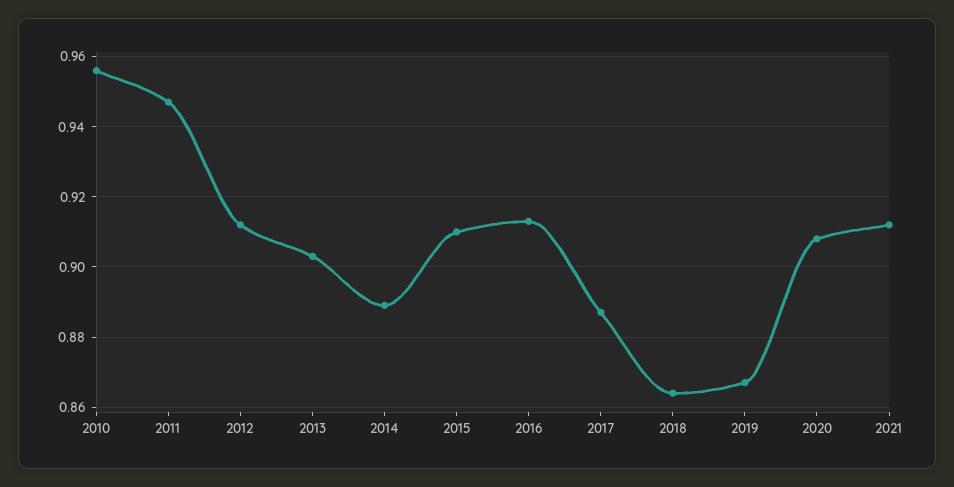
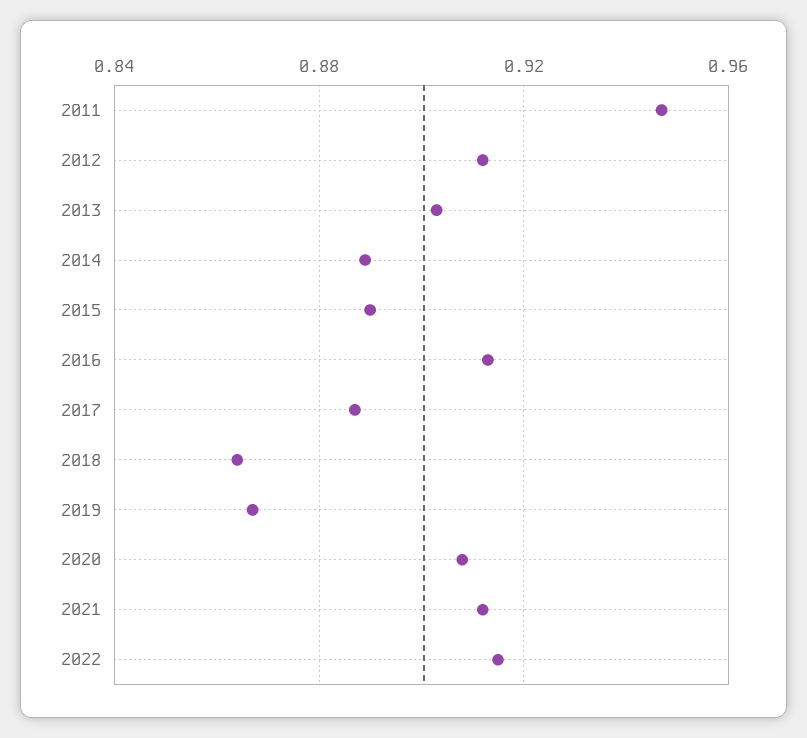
2010: 0.955 -> none
2015: 0.91 -> 0.89
2022: none -> 0.915

